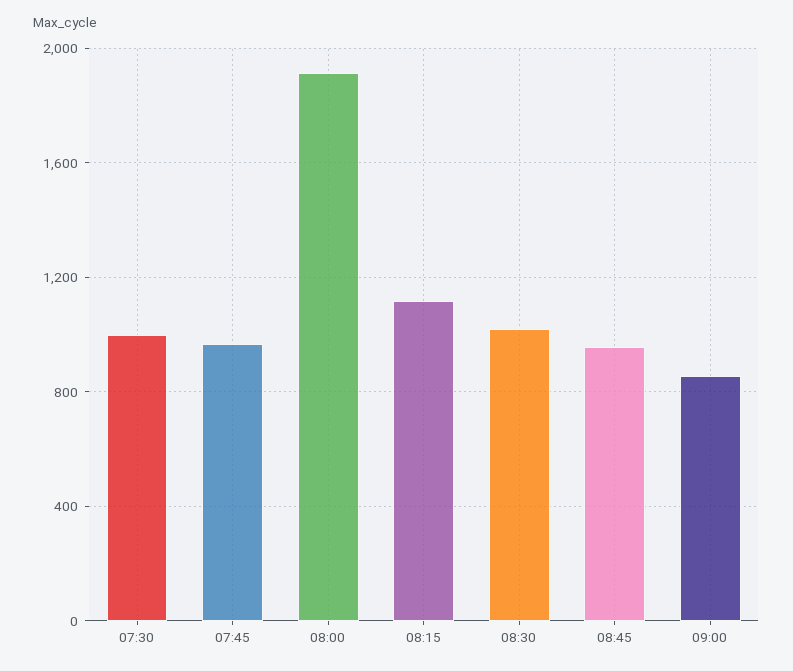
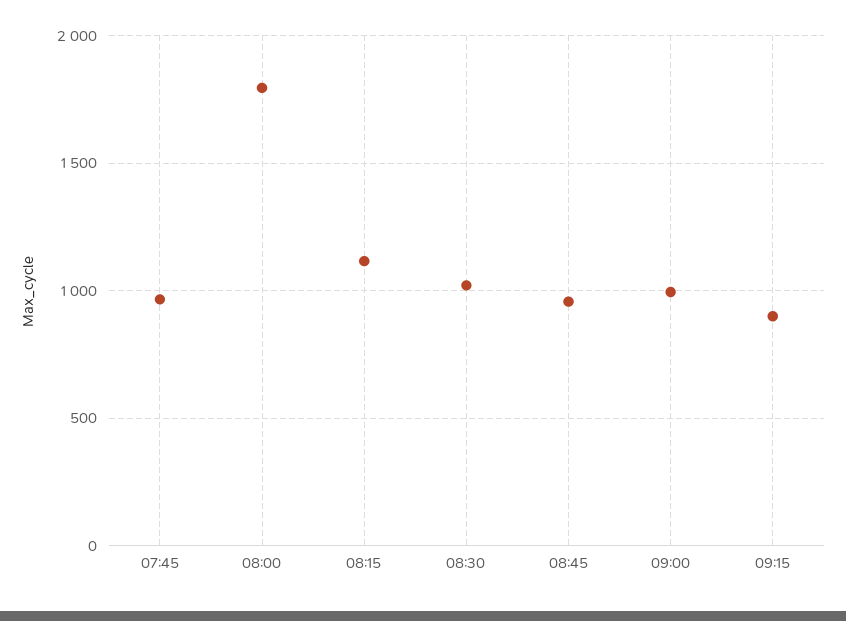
07:30: 1000 -> none
08:00: 1900 -> 1800
09:00: 850 -> 1000
09:15: none -> 900

